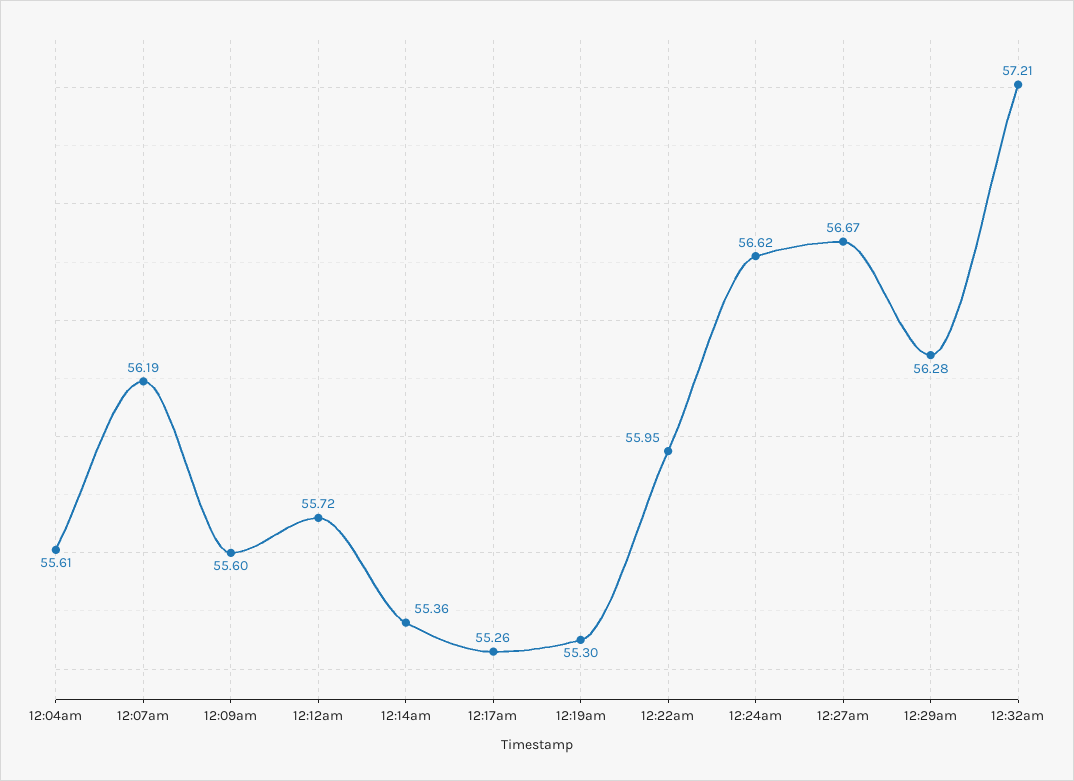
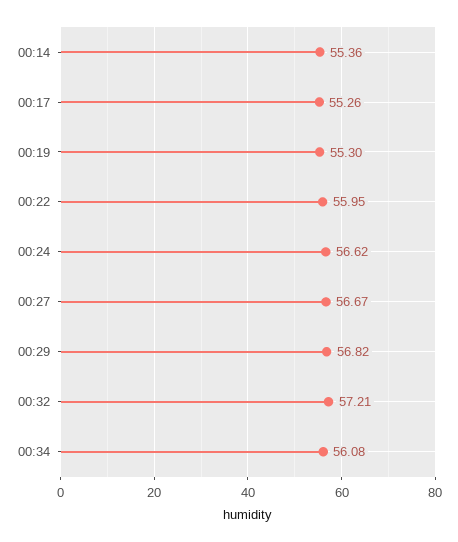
12:04am: 55.61 -> none
12:07am: 56.19 -> none
12:09am: 55.6 -> none
12:12am: 55.72 -> none
12:29am: 56.28 -> 56.82
00:34: none -> 56.08

